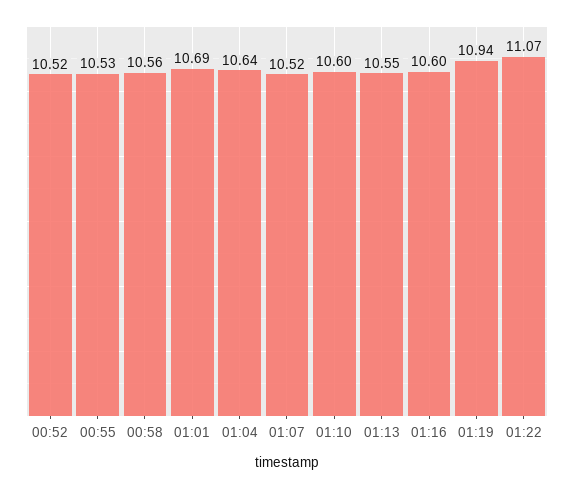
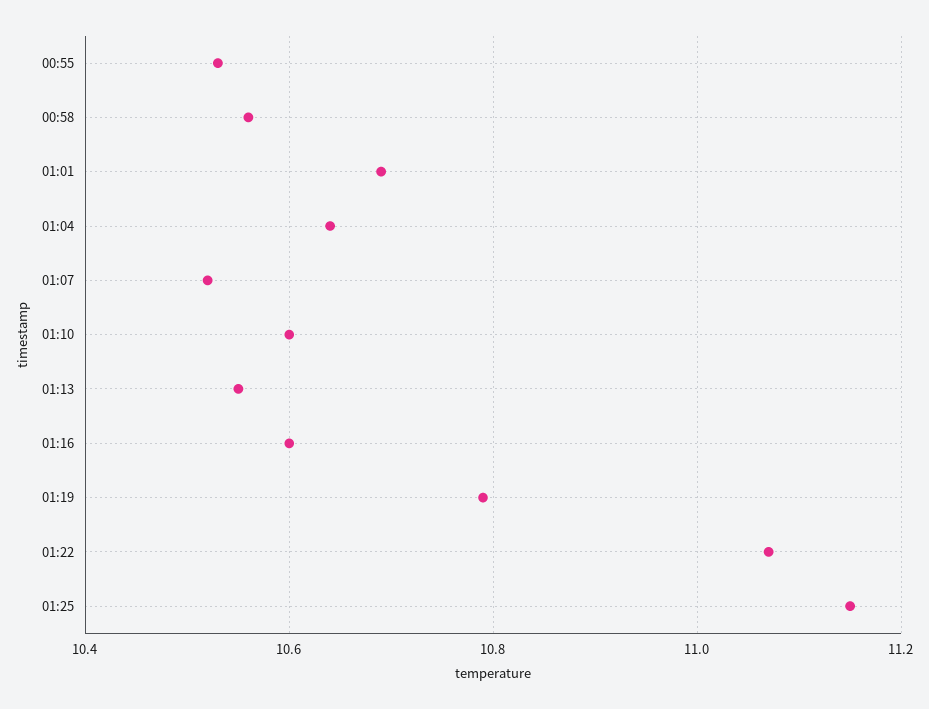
00:52: 10.52 -> none
01:19: 10.94 -> 10.8
01:25: none -> 11.15

